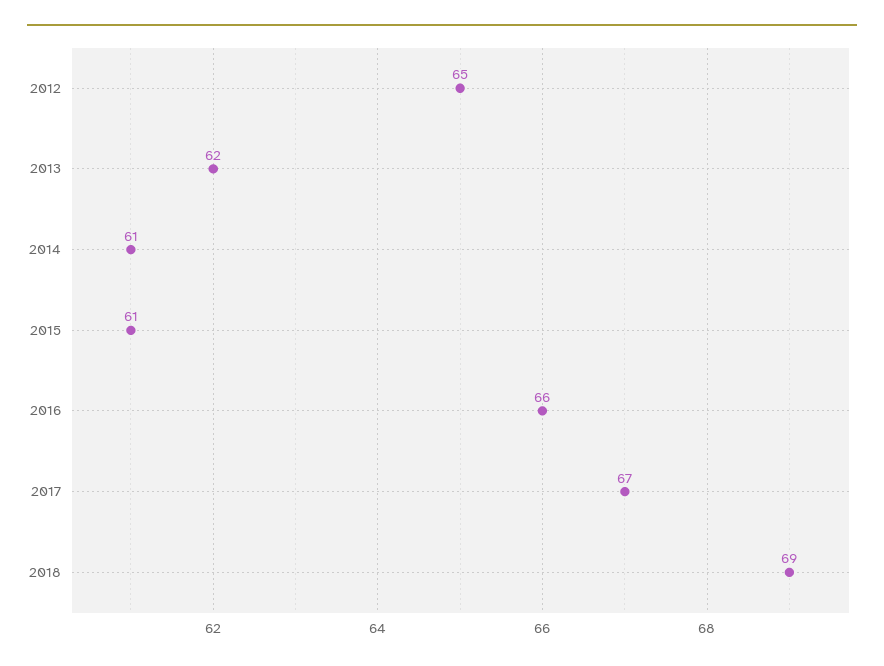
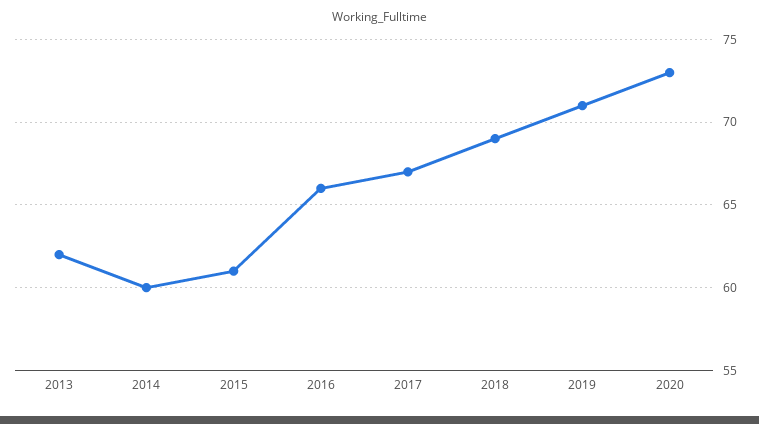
2012: 65 -> none
2014: 61 -> 60
2019: none -> 71
2020: none -> 73

